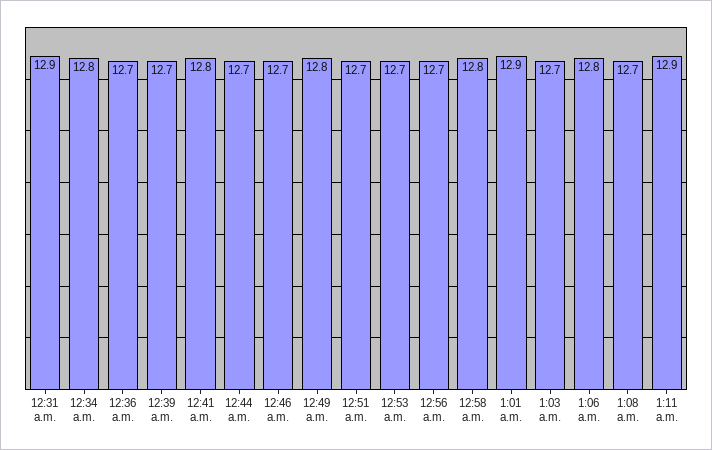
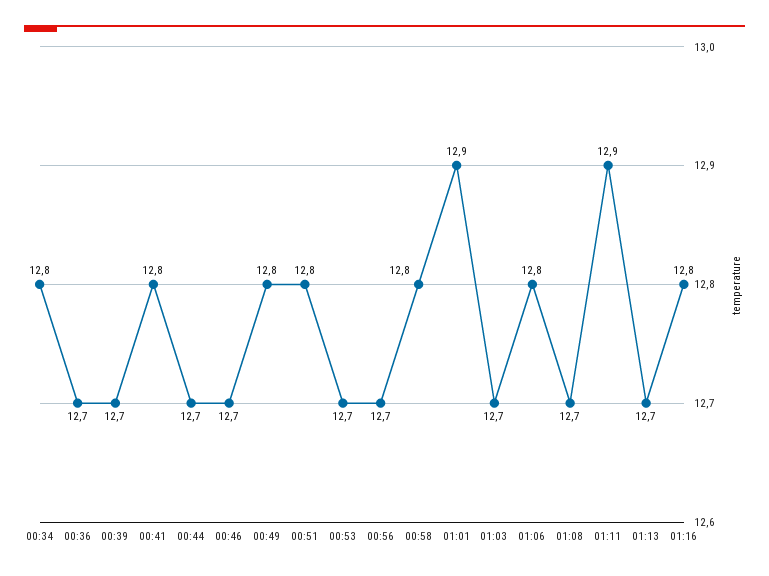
12:31 a.m.: 12.9 -> none
12:51 a.m.: 12.7 -> 12.8
01:13: none -> 12.7
01:16: none -> 12.8

